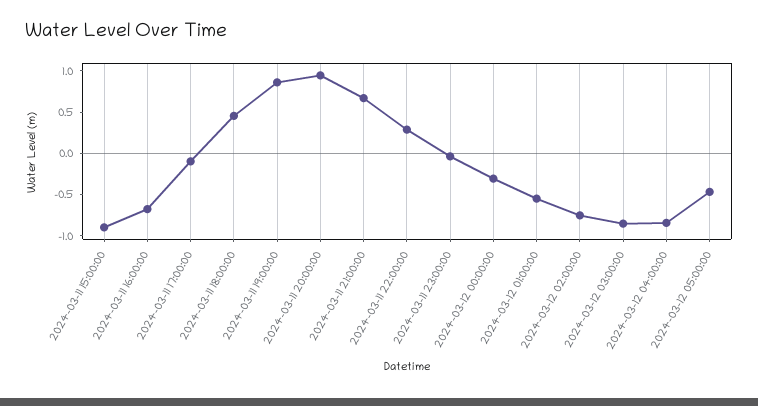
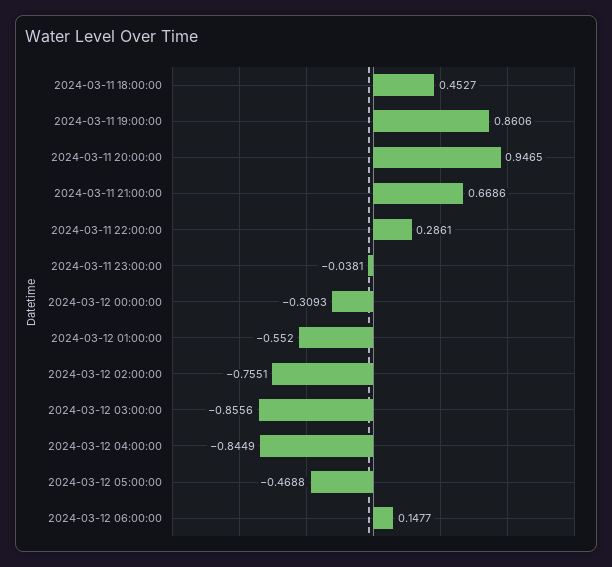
2024-03-11 15:00:00: -0.9 -> none
2024-03-11 16:00:00: -0.7 -> none
2024-03-11 17:00:00: -0.1 -> none
2024-03-12 06:00:00: none -> 0.1477

